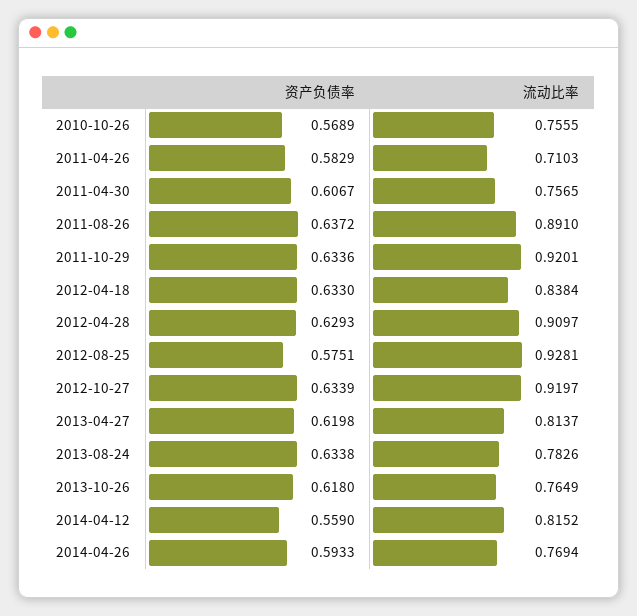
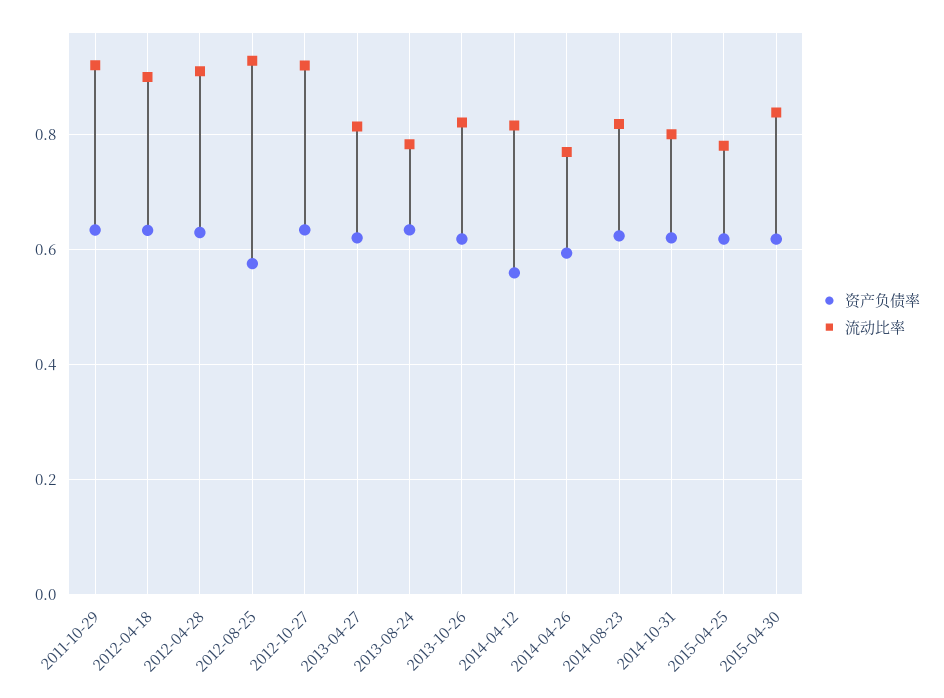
资产负债率, 2010-10-26: 0.5689 -> none
流动比率, 2010-10-26: 0.7555 -> none
资产负债率, 2011-04-26: 0.5829 -> none
流动比率, 2011-04-26: 0.7103 -> none
资产负债率, 2011-04-30: 0.6067 -> none
流动比率, 2011-04-30: 0.7565 -> none
资产负债率, 2011-08-26: 0.6372 -> none
流动比率, 2011-08-26: 0.891 -> none
流动比率, 2012-04-18: 0.8384 -> 0.9
流动比率, 2013-10-26: 0.7649 -> 0.82
资产负债率, 2014-08-23: none -> 0.62
流动比率, 2014-08-23: none -> 0.82
资产负债率, 2014-10-31: none -> 0.62
流动比率, 2014-10-31: none -> 0.8
资产负债率, 2015-04-25: none -> 0.62
流动比率, 2015-04-25: none -> 0.78
资产负债率, 2015-04-30: none -> 0.62
流动比率, 2015-04-30: none -> 0.84

